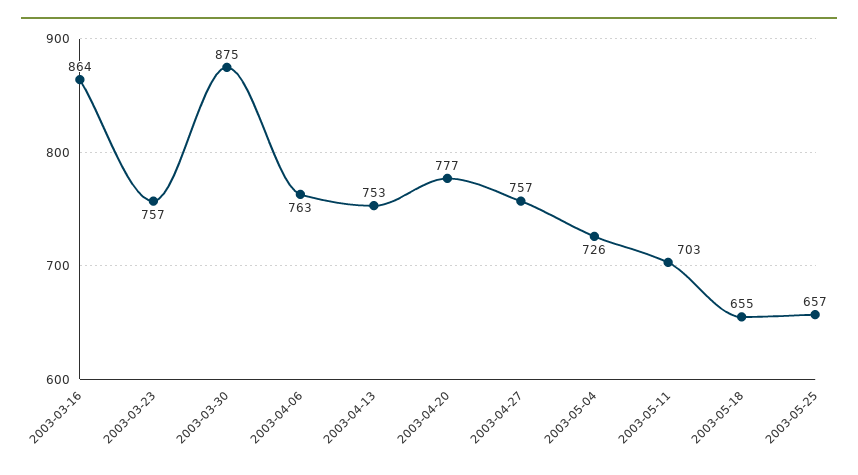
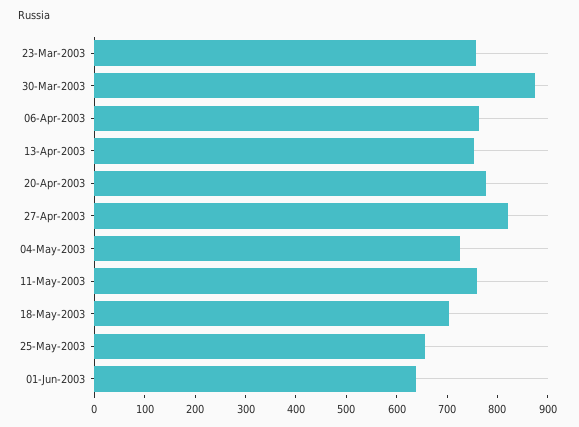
2003-03-16: 864 -> none
2003-04-27: 757 -> 820
2003-05-11: 703 -> 760
2003-05-18: 655 -> 700
01-Jun-2003: none -> 640

